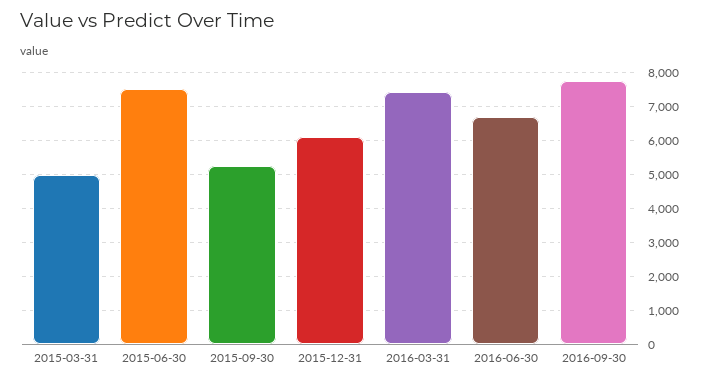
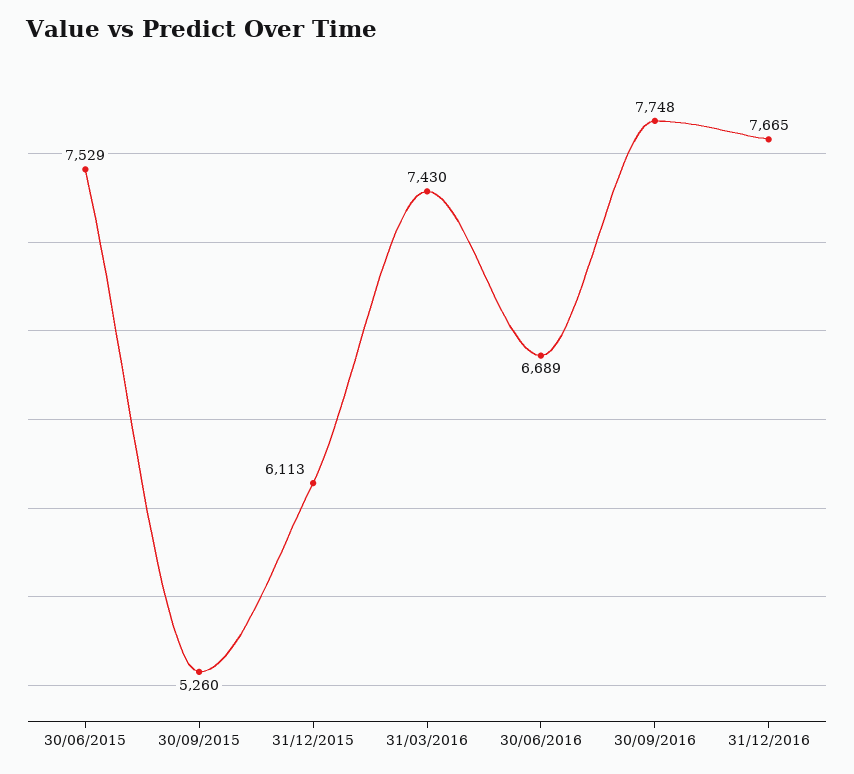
2015-03-31: 5000 -> none
31/12/2016: none -> 7665

